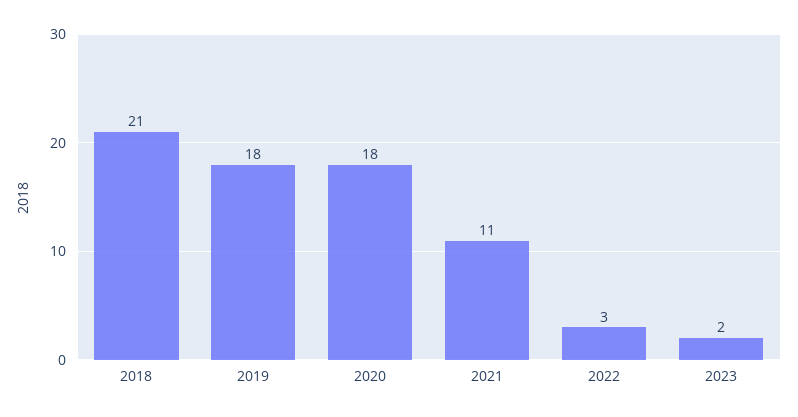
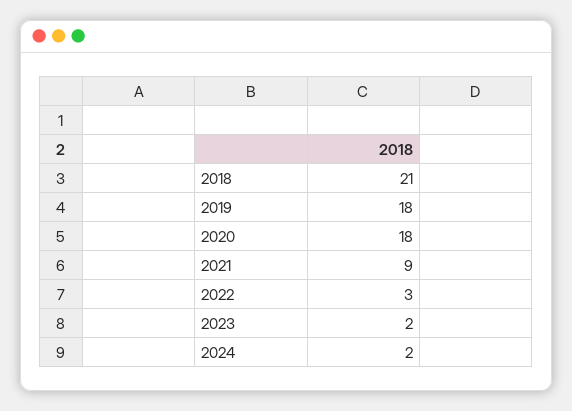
2021: 11 -> 9
2024: none -> 2

